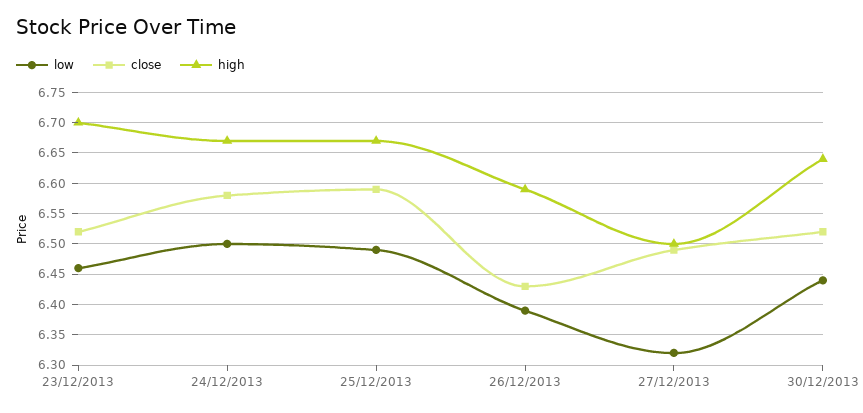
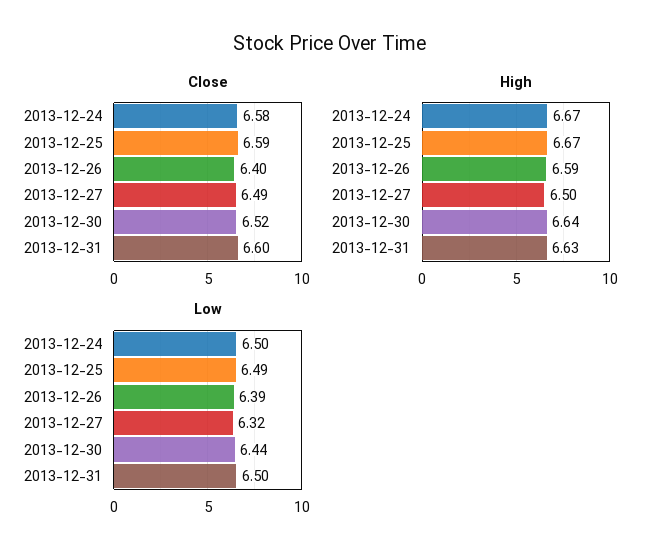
low, 23/12/2013: 6.46 -> none
close, 23/12/2013: 6.52 -> none
high, 23/12/2013: 6.7 -> none
close, 26/12/2013: 6.43 -> 6.4
close, 2013-12-31: none -> 6.6
high, 2013-12-31: none -> 6.63
low, 2013-12-31: none -> 6.5

